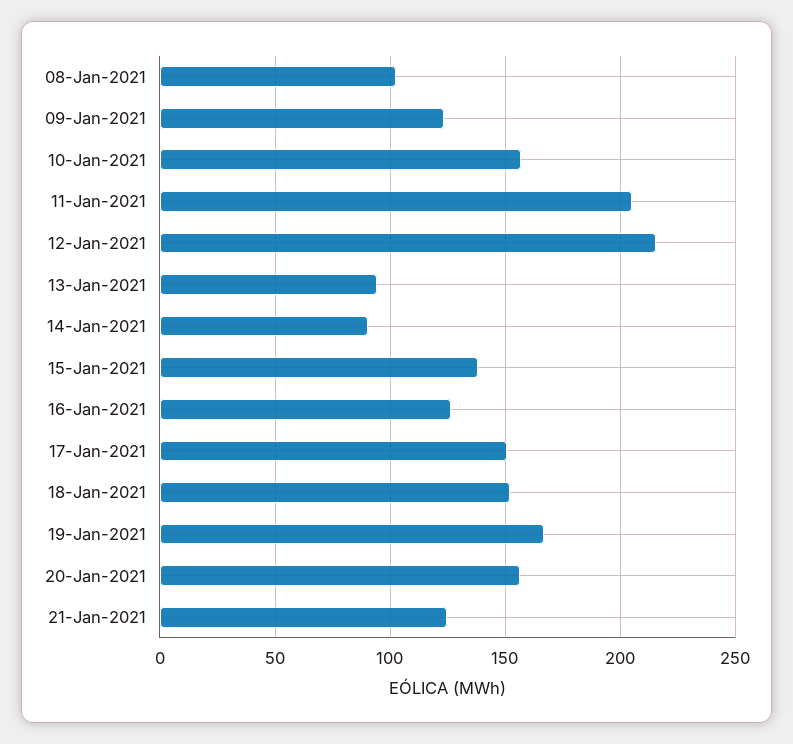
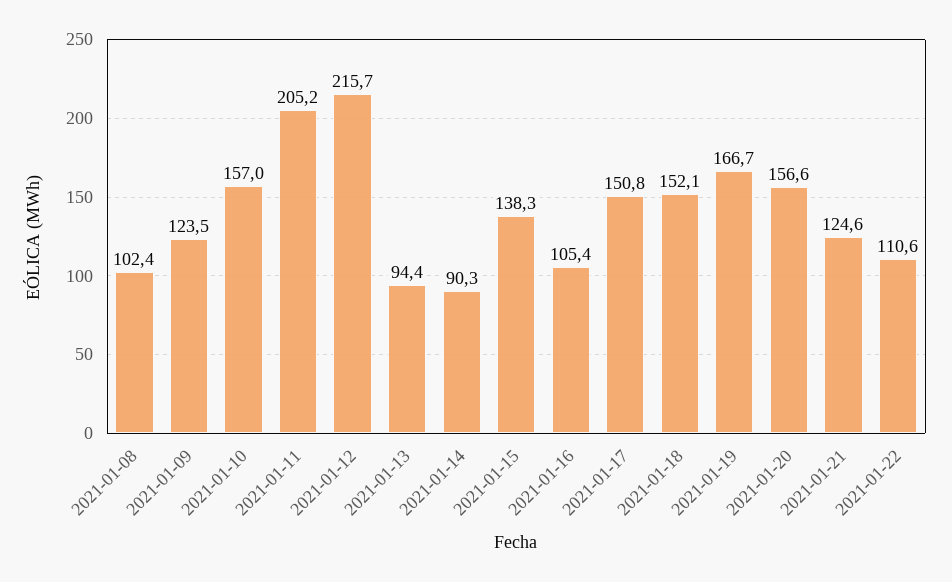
16-Jan-2021: 125 -> 105.4
2021-01-22: none -> 110.6

